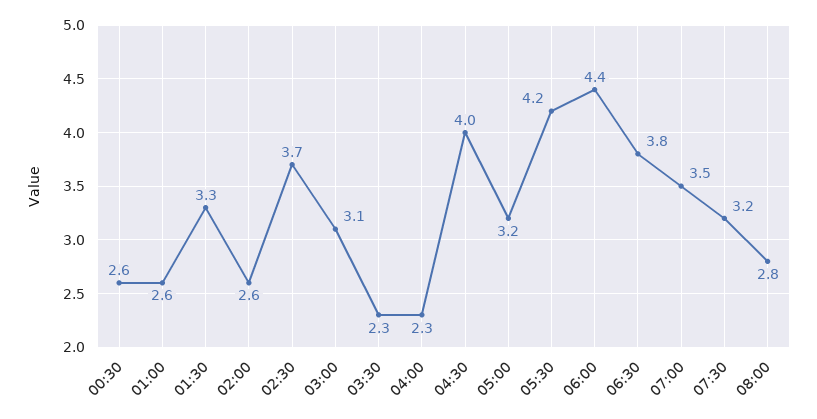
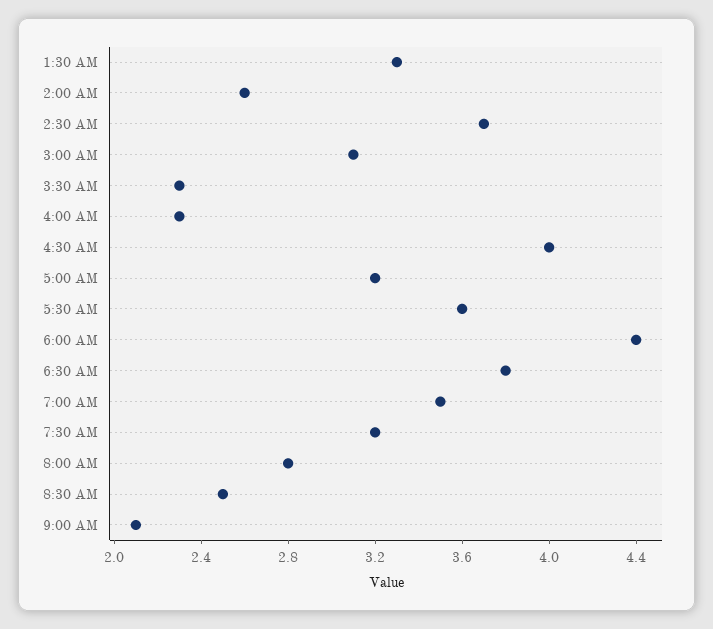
00:30: 2.6 -> none
01:00: 2.6 -> none
05:30: 4.2 -> 3.6
8:30 AM: none -> 2.5
9:00 AM: none -> 2.1

